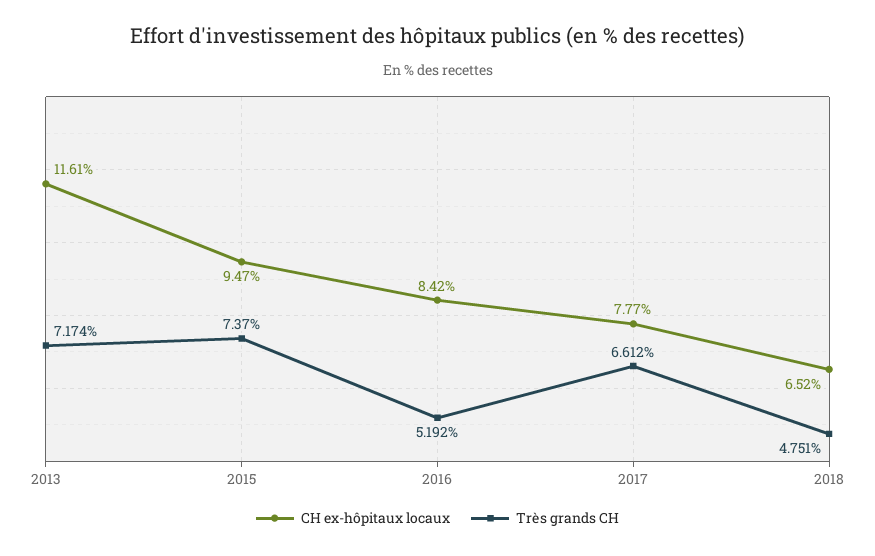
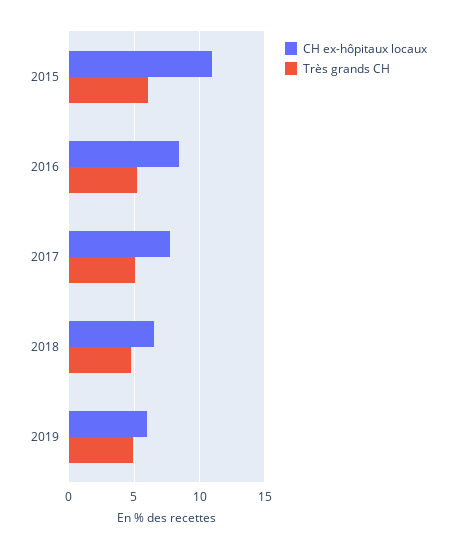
CH ex-hôpitaux locaux, 2013: 11.61 -> none
Très grands CH, 2013: 7.174 -> none
CH ex-hôpitaux locaux, 2015: 9.47 -> 11
Très grands CH, 2015: 7.37 -> 6
Très grands CH, 2017: 6.612 -> 5
CH ex-hôpitaux locaux, 2019: none -> 6
Très grands CH, 2019: none -> 5

